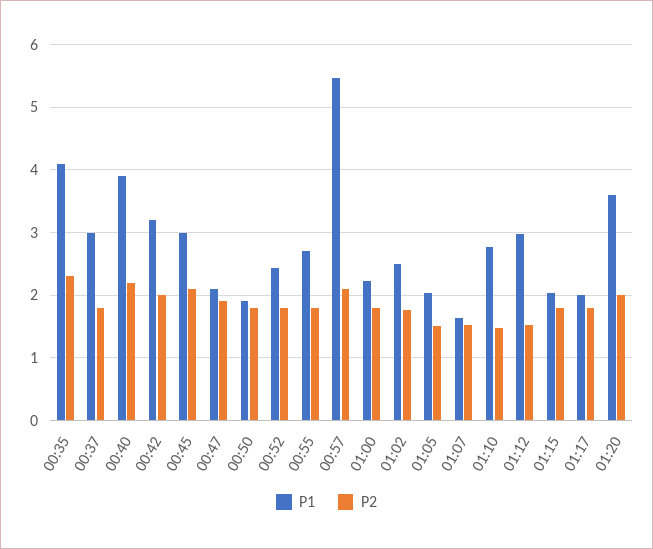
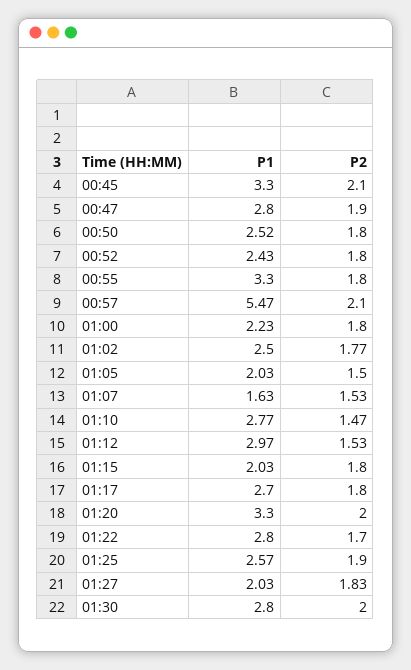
P1, 00:35: 4.1 -> none
P2, 00:35: 2.3 -> none
P1, 00:37: 3 -> none
P2, 00:37: 1.8 -> none
P1, 00:40: 3.9 -> none
P2, 00:40: 2.2 -> none
P1, 00:42: 3.2 -> none
P2, 00:42: 2 -> none
P1, 00:45: 3 -> 3.3
P1, 00:47: 2.1 -> 2.8
P1, 00:50: 1.9 -> 2.52
P1, 00:55: 2.7 -> 3.3
P1, 01:17: 2 -> 2.7
P1, 01:20: 3.6 -> 3.3
P1, 01:22: none -> 2.8
P2, 01:22: none -> 1.7
P1, 01:25: none -> 2.57
P2, 01:25: none -> 1.9
P1, 01:27: none -> 2.03
P2, 01:27: none -> 1.83
P1, 01:30: none -> 2.8
P2, 01:30: none -> 2

